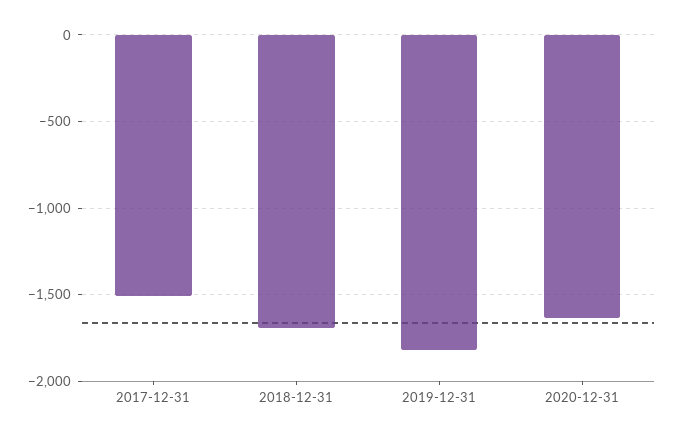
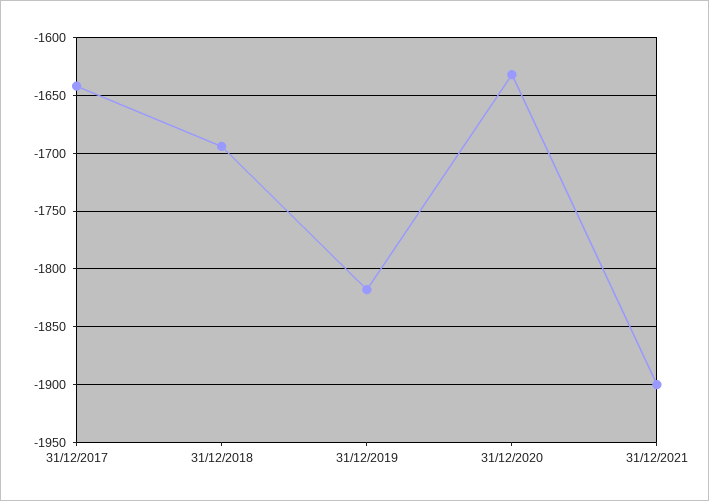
2017-12-31: -1500 -> -1640
31/12/2021: none -> -1900

